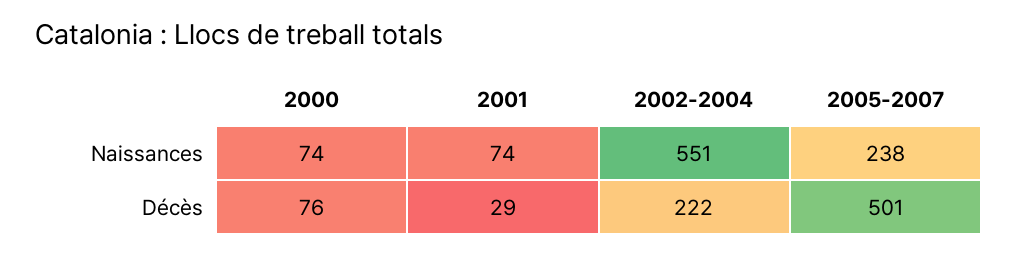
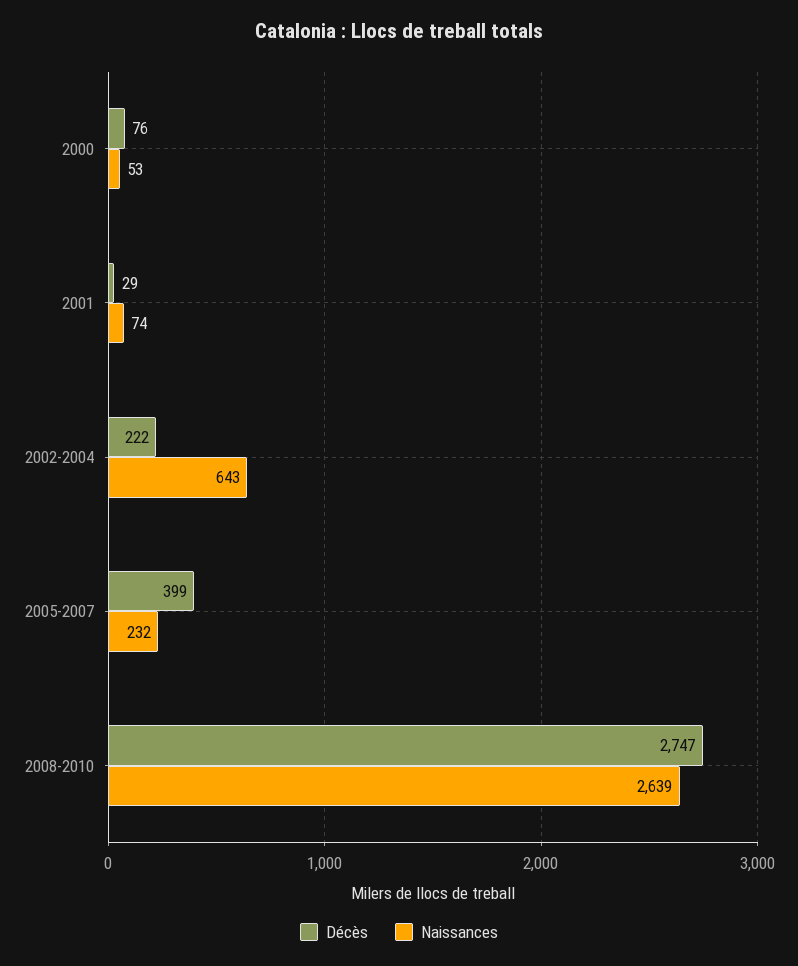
Naissances, 2000: 74 -> 53
Naissances, 2002-2004: 551 -> 643
Naissances, 2005-2007: 238 -> 232
Décès, 2005-2007: 501 -> 399
Décès, 2008-2010: none -> 2747
Naissances, 2008-2010: none -> 2639

